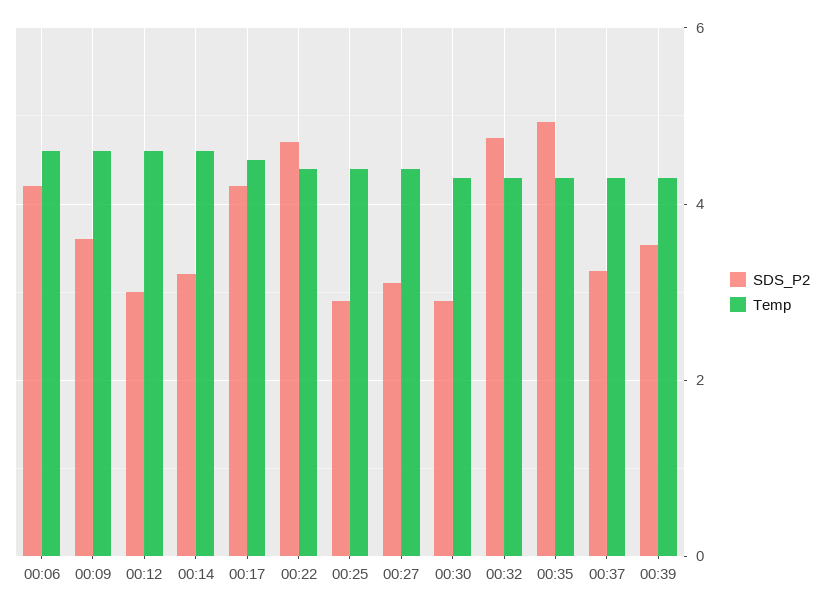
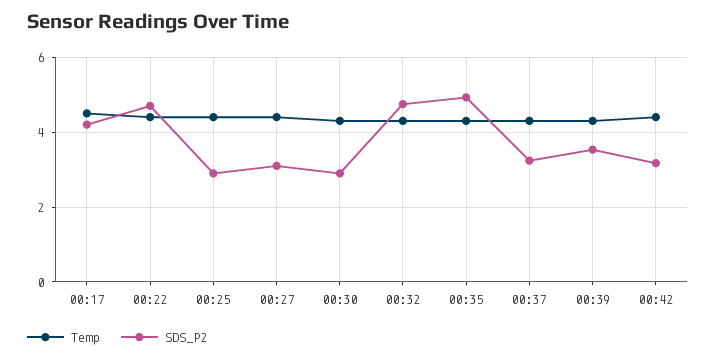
SDS_P2, 00:06: 4.2 -> none
Temp, 00:06: 4.6 -> none
SDS_P2, 00:09: 3.6 -> none
Temp, 00:09: 4.6 -> none
SDS_P2, 00:12: 3 -> none
Temp, 00:12: 4.6 -> none
SDS_P2, 00:14: 3.2 -> none
Temp, 00:14: 4.6 -> none
Temp, 00:42: none -> 4.4
SDS_P2, 00:42: none -> 3.2

